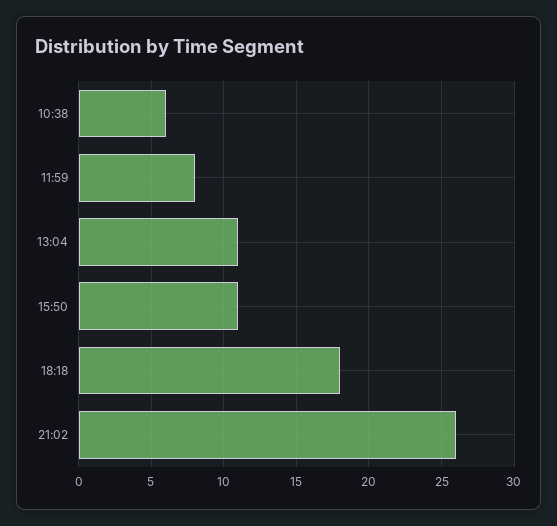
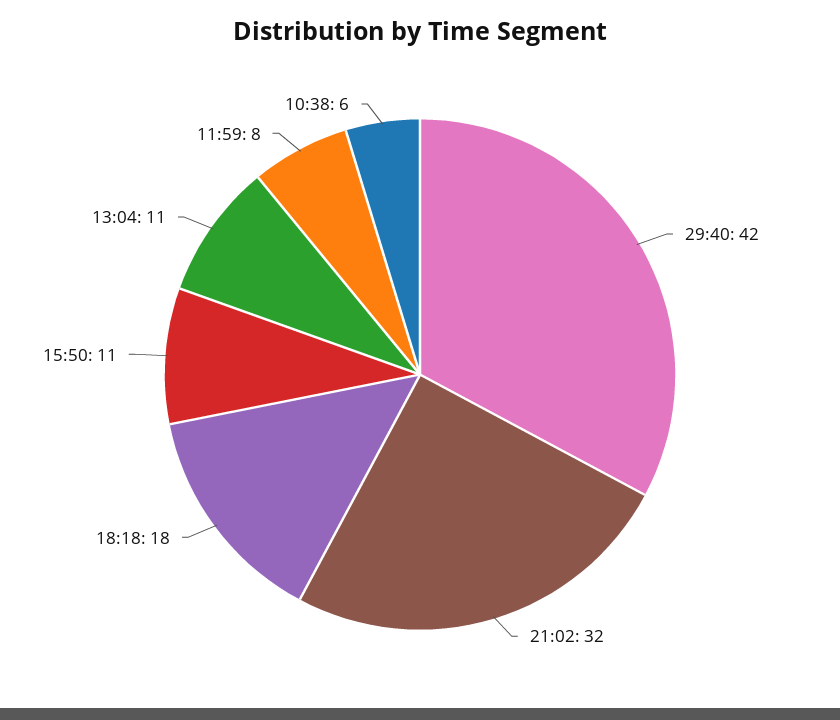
21:02: 26 -> 32
29:40: none -> 42

